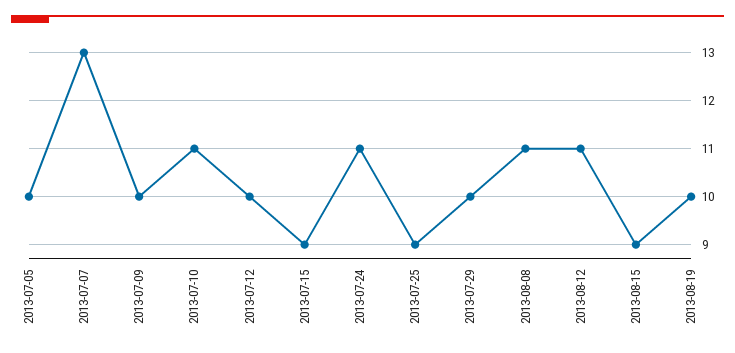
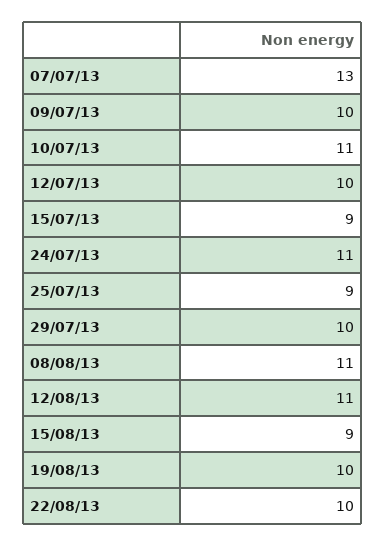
2013-07-05: 10 -> none
22/08/13: none -> 10

